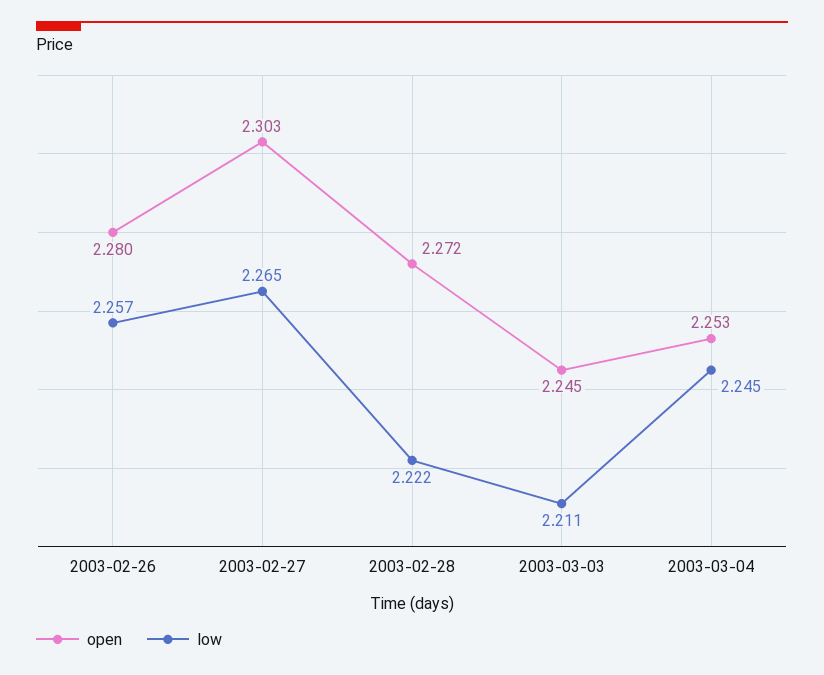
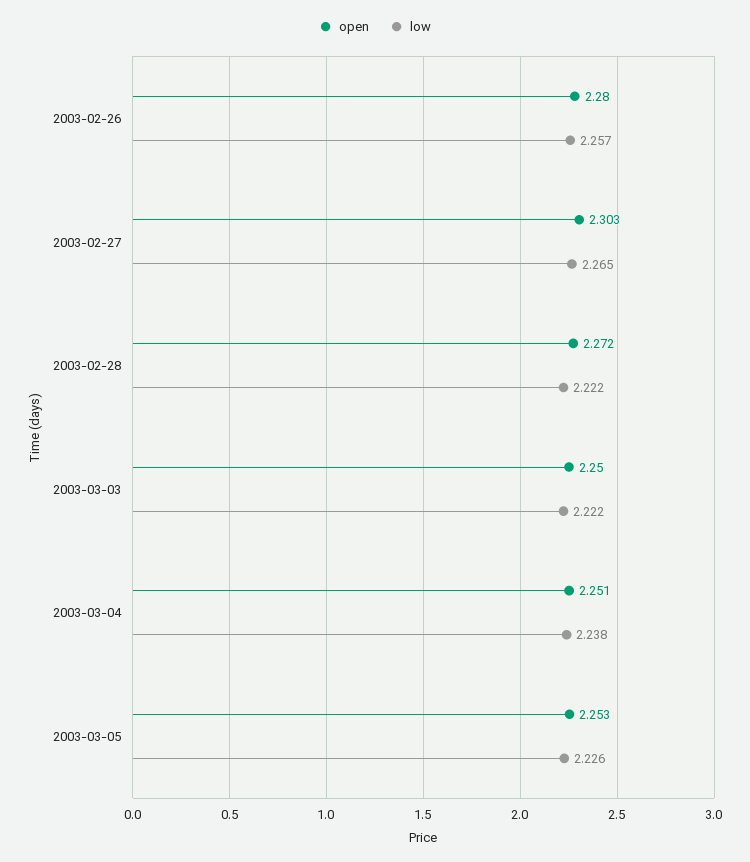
open, 2003-03-03: 2.245 -> 2.25
low, 2003-03-03: 2.211 -> 2.222
open, 2003-03-04: 2.253 -> 2.251
low, 2003-03-04: 2.245 -> 2.238
open, 2003-03-05: none -> 2.253
low, 2003-03-05: none -> 2.226

